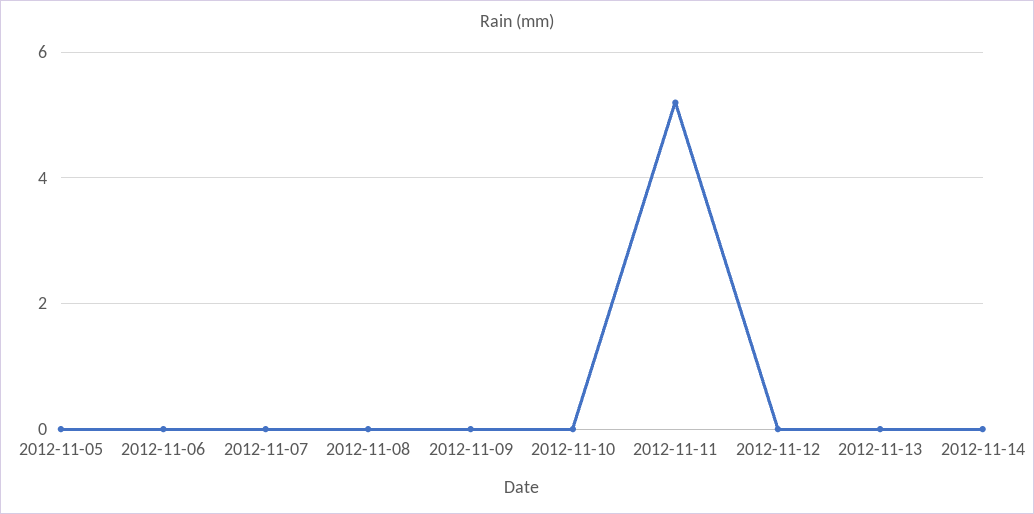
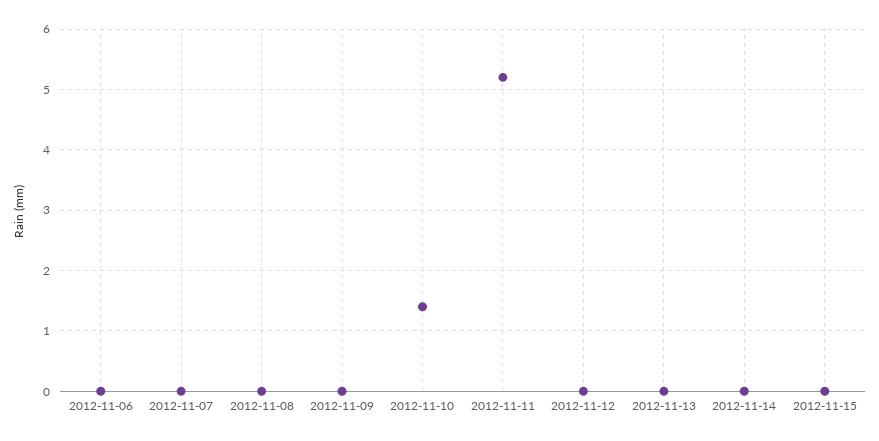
2012-11-05: 0 -> none
2012-11-10: 0 -> 1.4
2012-11-15: none -> 0

